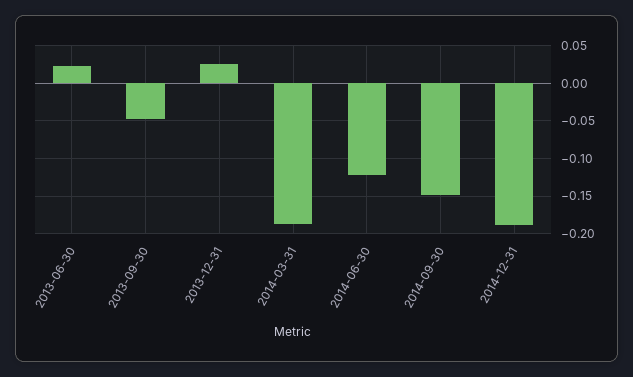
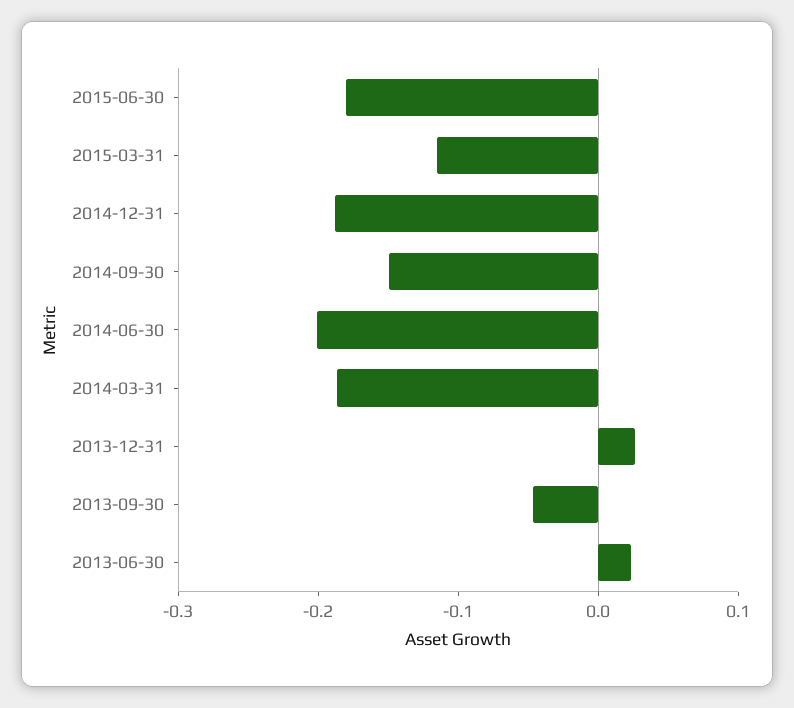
2014-06-30: -0.12 -> -0.2
2015-06-30: none -> -0.18
2015-03-31: none -> -0.12

